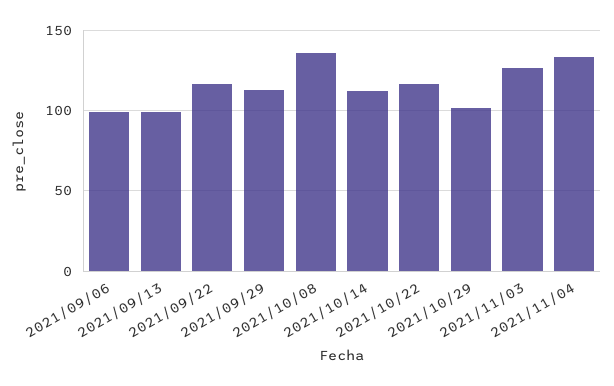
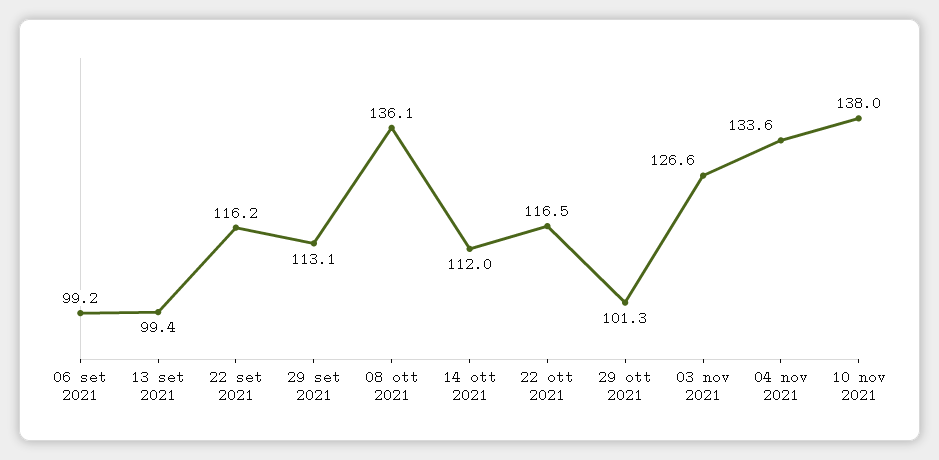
10 nov 2021: none -> 138

